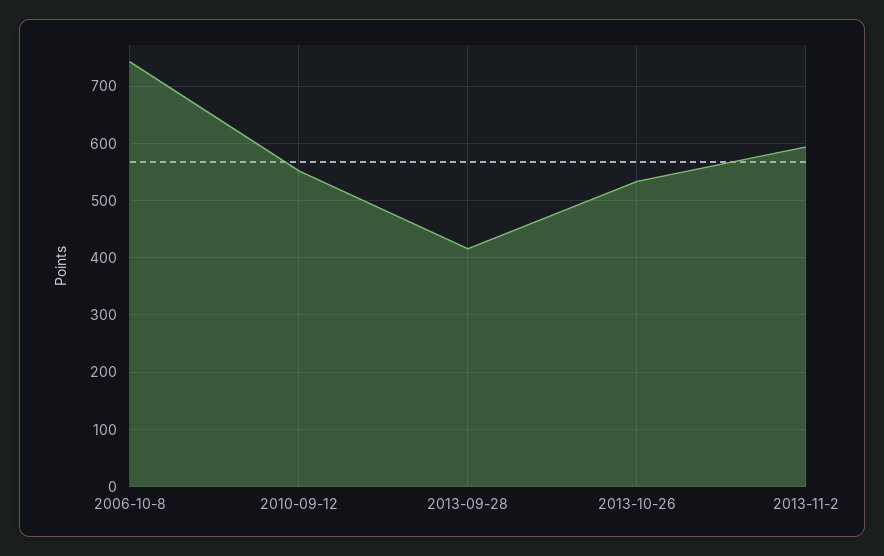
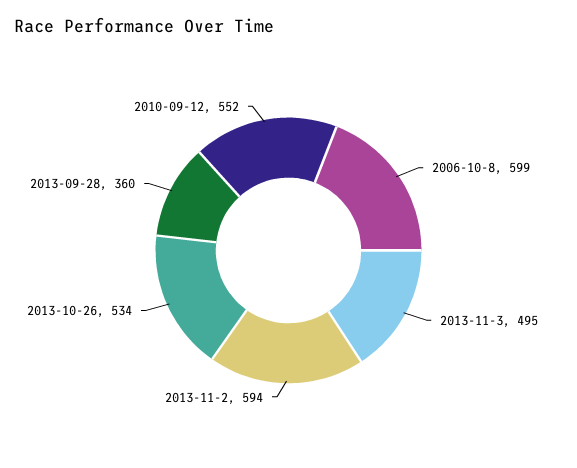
2006-10-8: 740 -> 599
2013-09-28: 420 -> 360
2013-11-3: none -> 495

